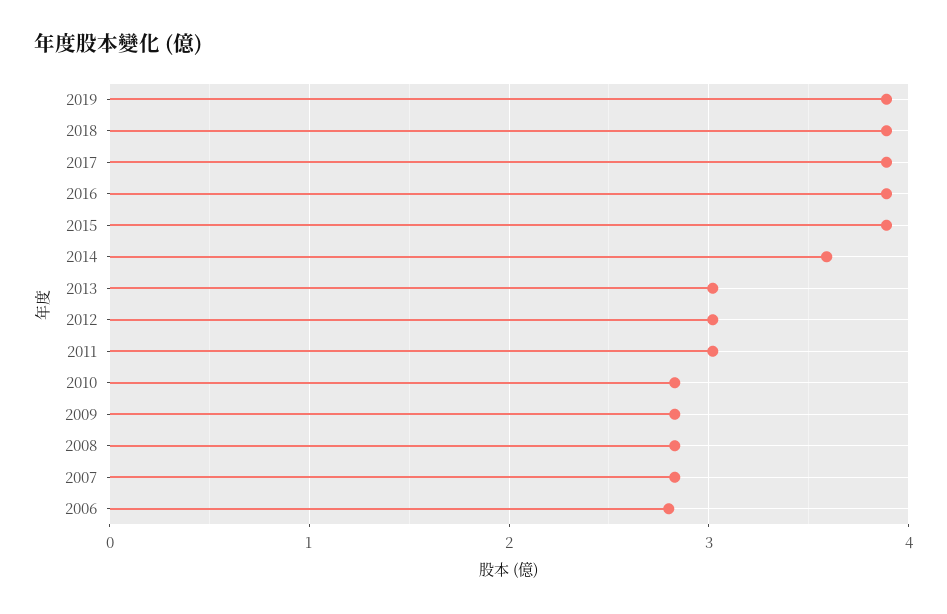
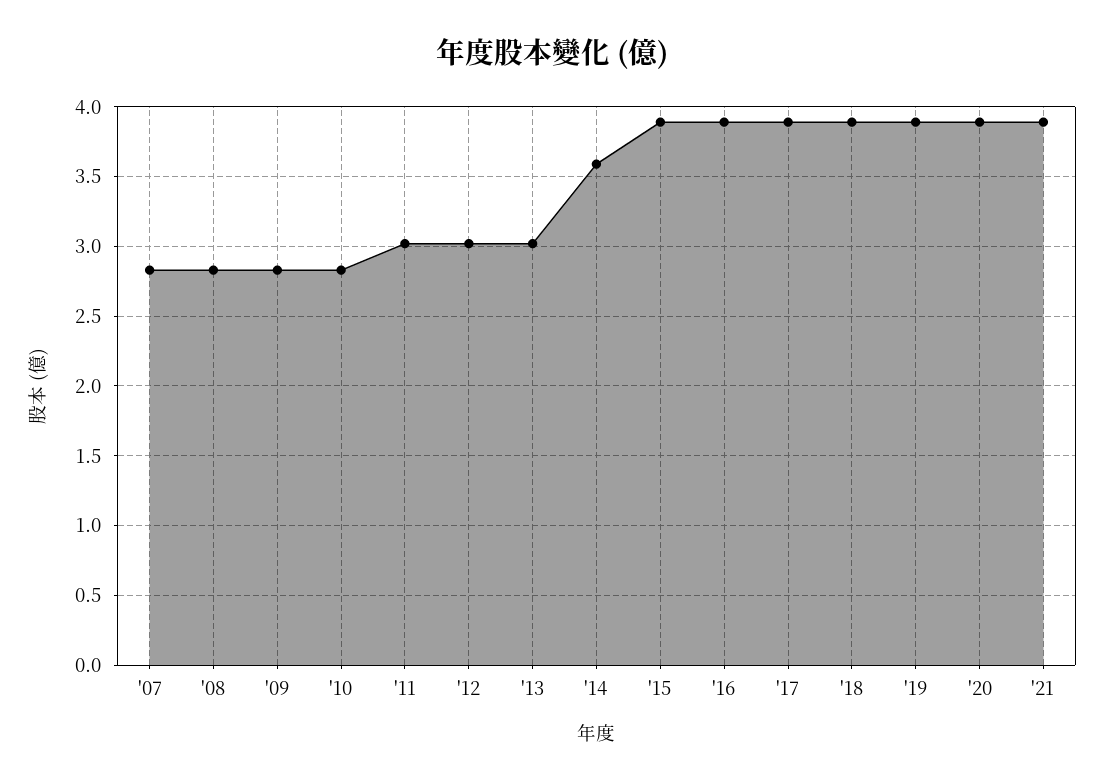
2006: 2.8 -> none
'20: none -> 3.9
'21: none -> 3.9

